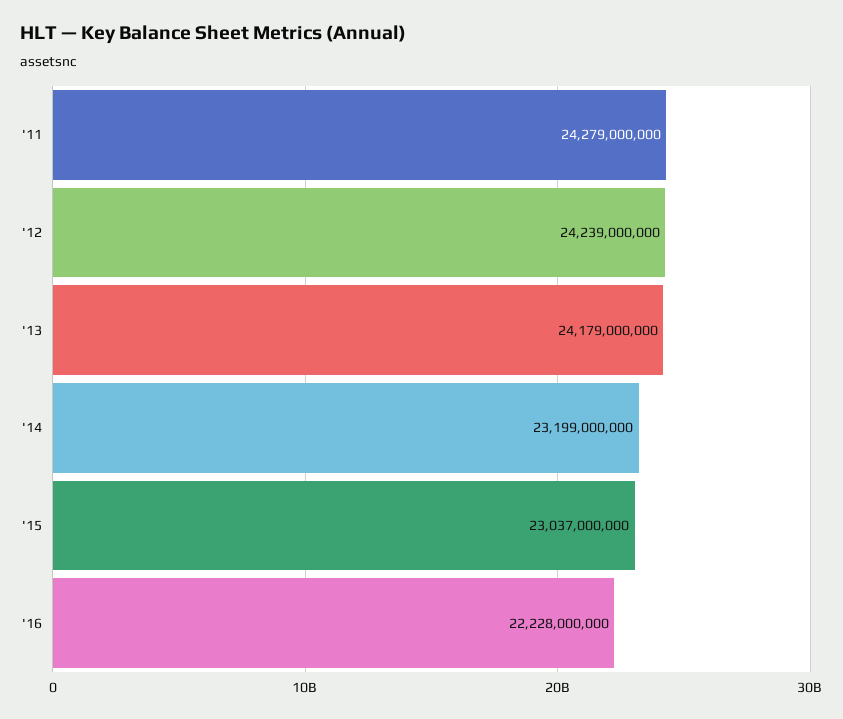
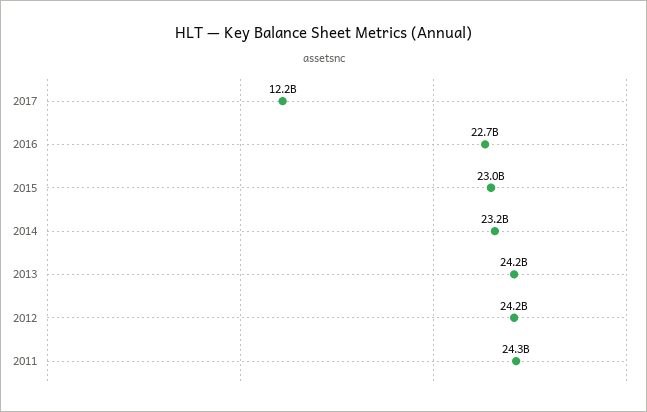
'16: 22228000000 -> 22700000000
2017: none -> 12200000000

